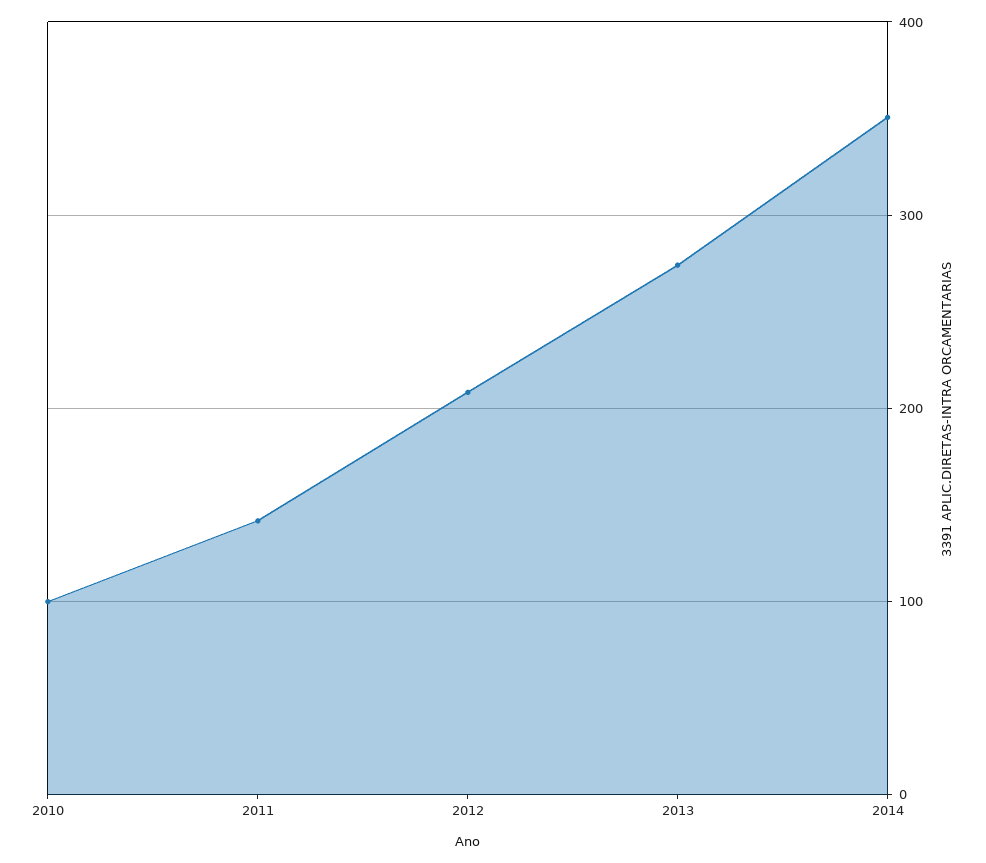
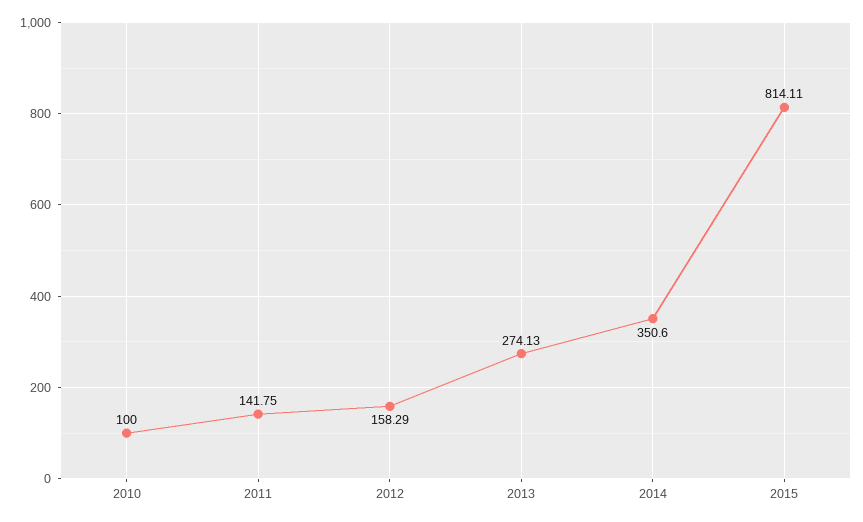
2012: 210 -> 158.29
2015: none -> 814.11

